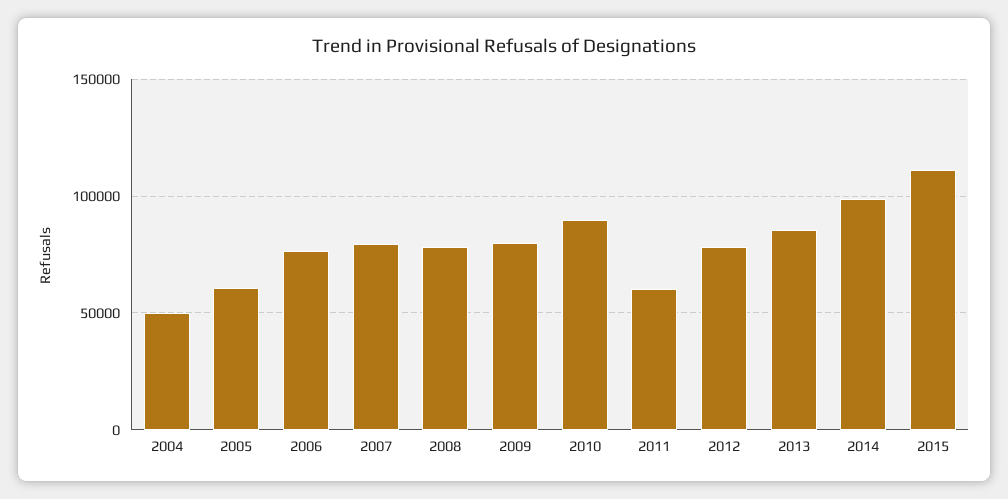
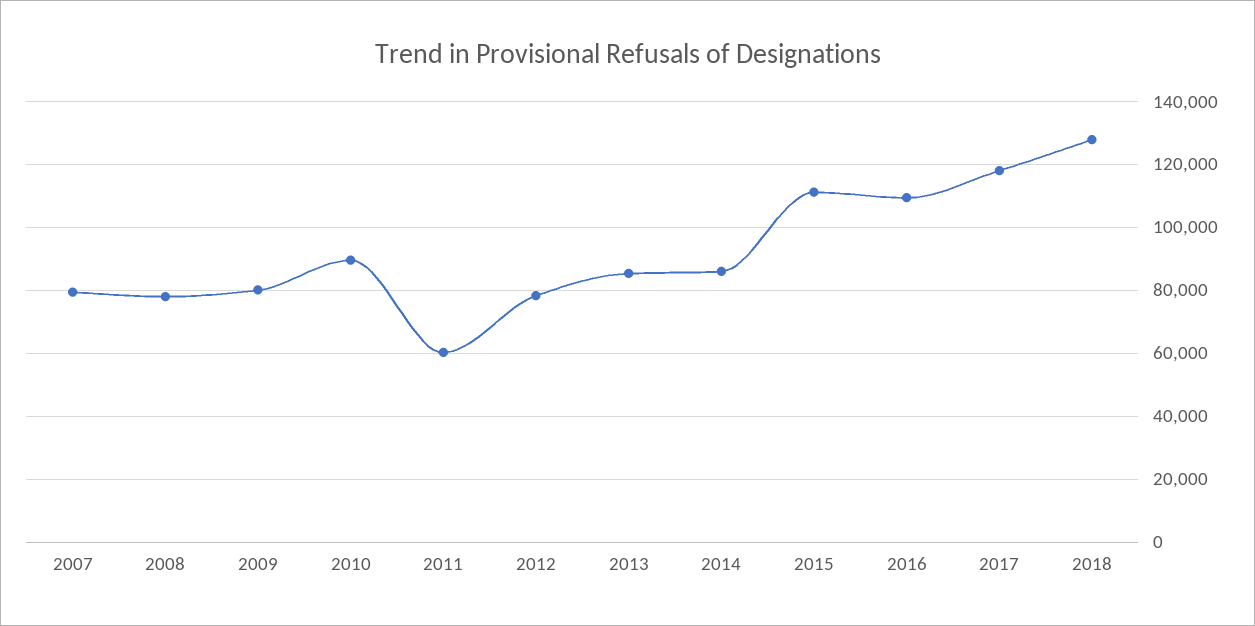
2004: 50000 -> none
2005: 60000 -> none
2006: 75000 -> none
2014: 100000 -> 86000
2016: none -> 110000
2017: none -> 118000
2018: none -> 128000

